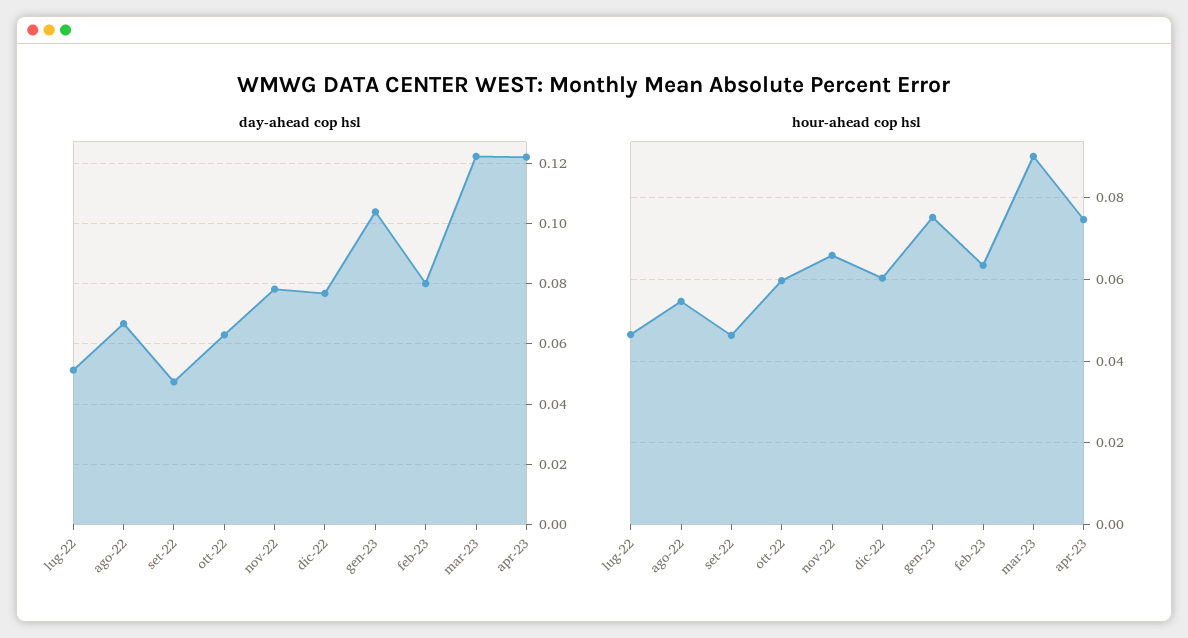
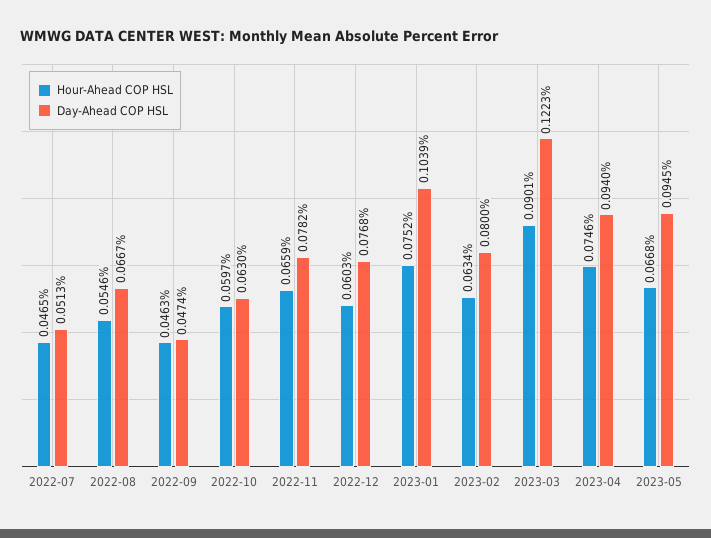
day-ahead cop hsl, apr-23: 0.122 -> 0.094
hour-ahead cop hsl, 2023-05: none -> 0.0668
day-ahead cop hsl, 2023-05: none -> 0.0945

